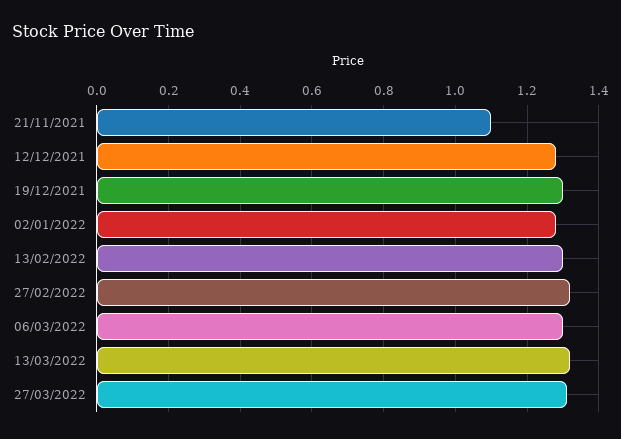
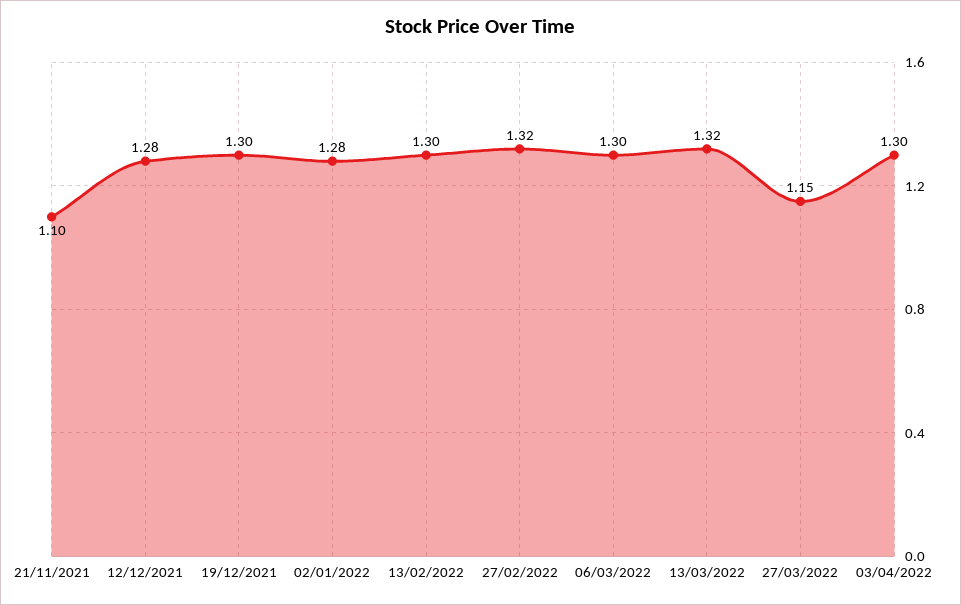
27/03/2022: 1.3 -> 1.15
03/04/2022: none -> 1.3

